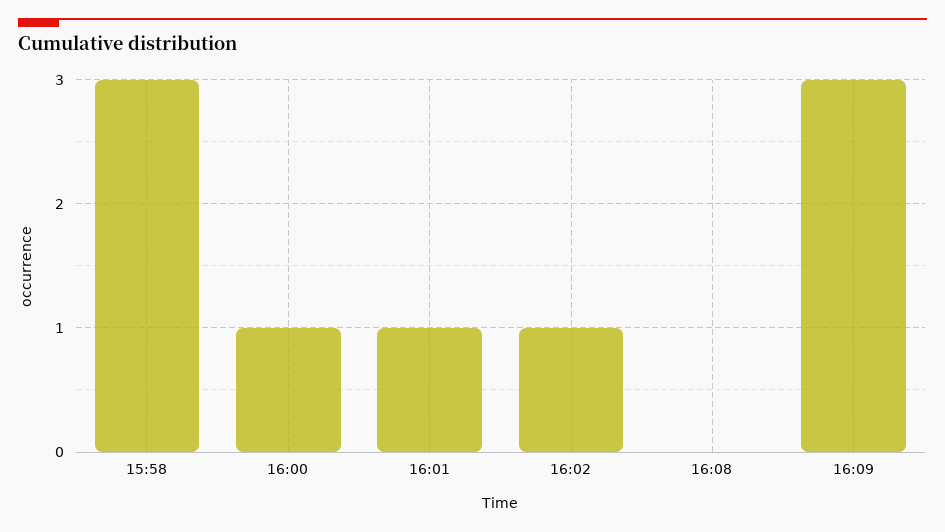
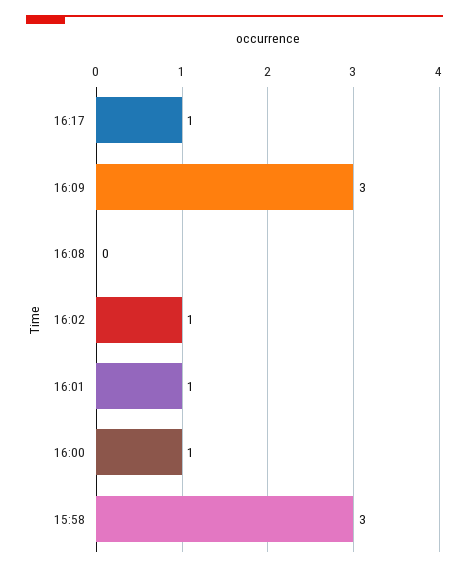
16:17: none -> 1

